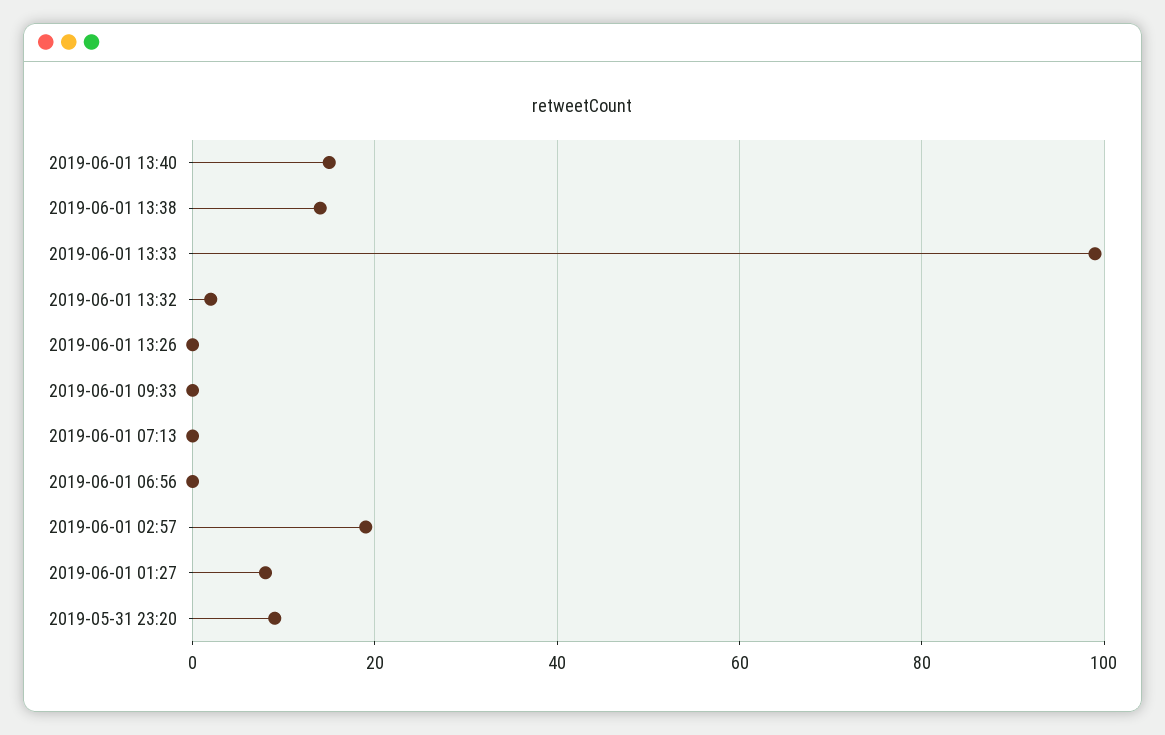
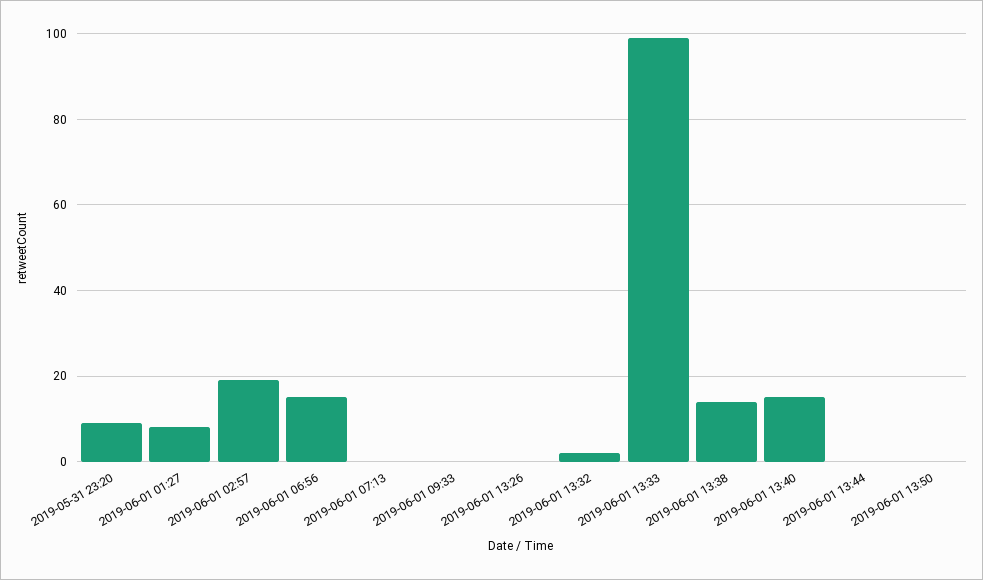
2019-06-01 06:56: 0 -> 15
2019-06-01 13:44: none -> 0
2019-06-01 13:50: none -> 0

